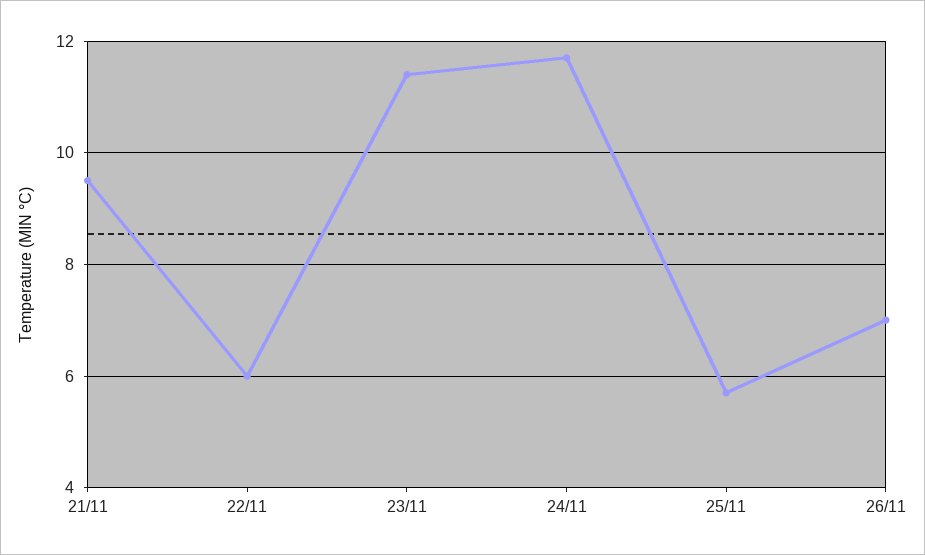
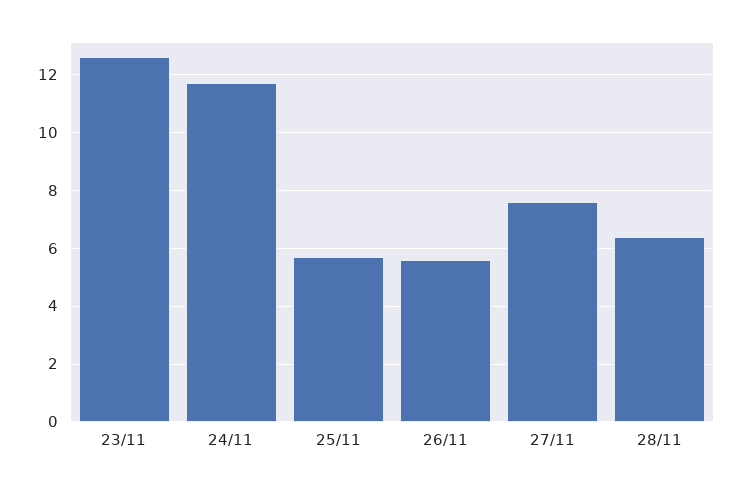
21/11: 9.5 -> none
22/11: 6 -> none
23/11: 11.5 -> 12.5
26/11: 7 -> 5.5
27/11: none -> 7.5
28/11: none -> 6.5

